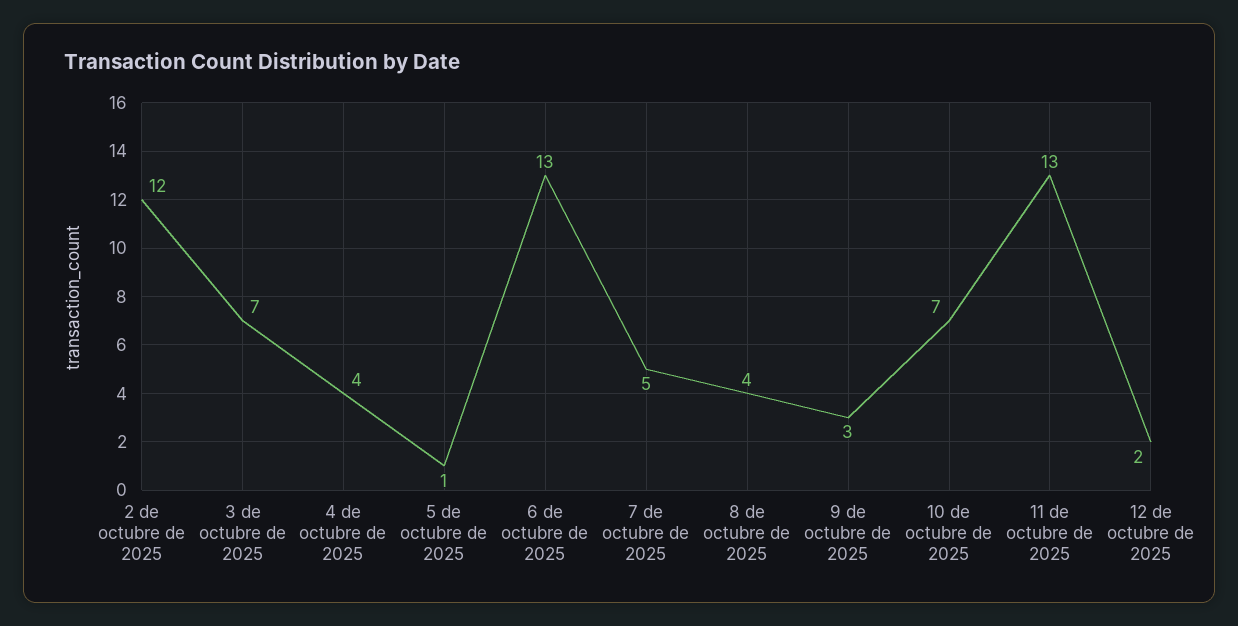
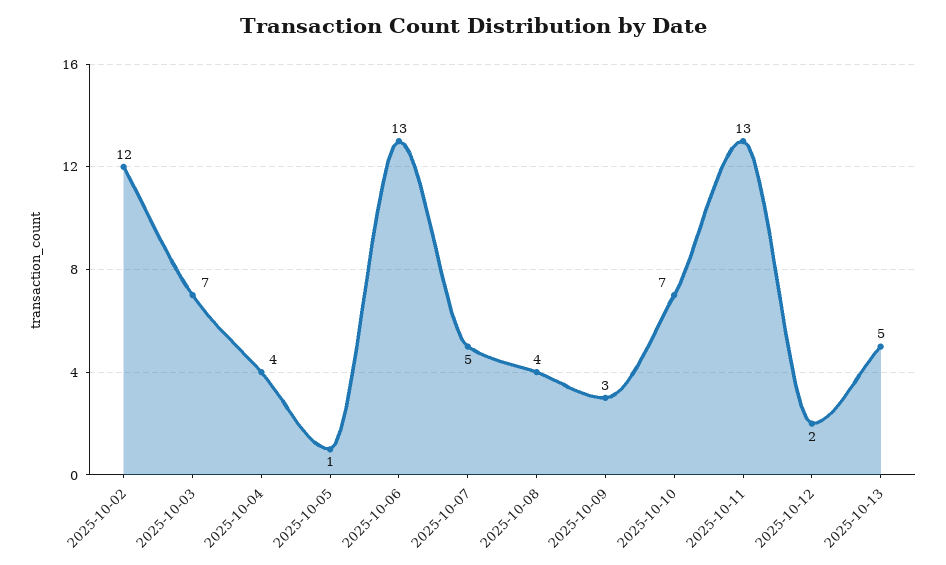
2025-10-13: none -> 5

